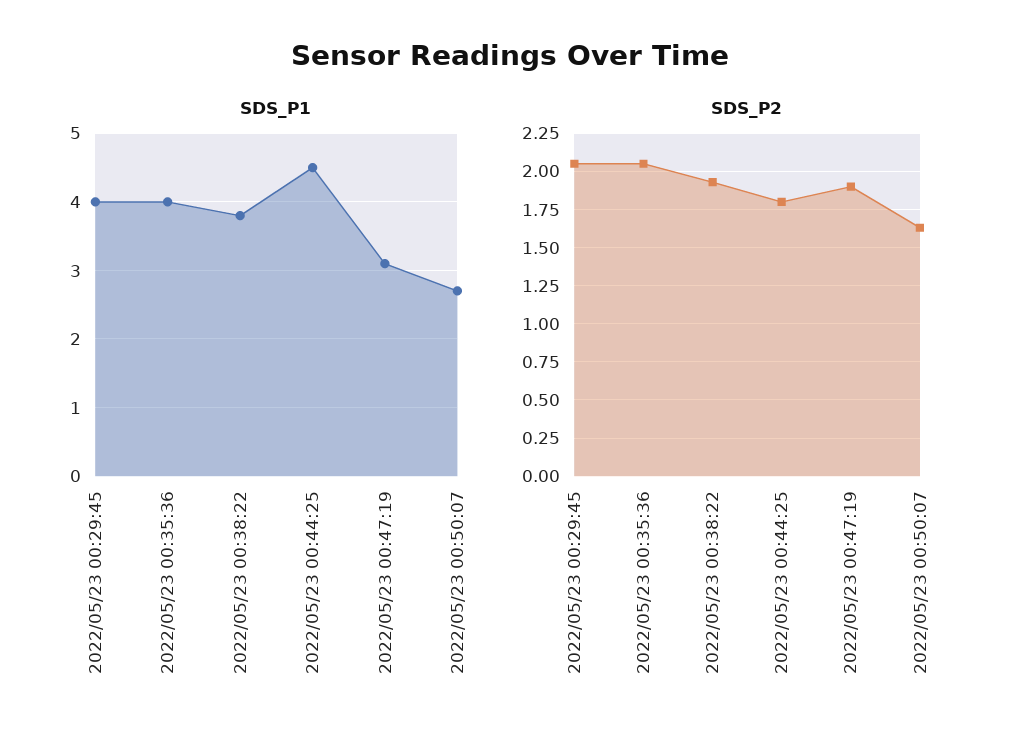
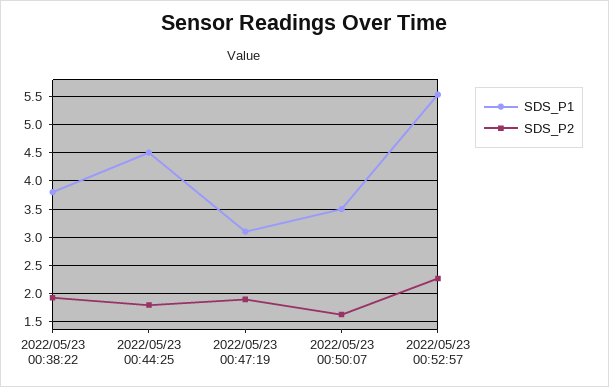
SDS_P1, 2022/05/23 00:29:45: 4 -> none
SDS_P1, 2022/05/23 00:35:36: 4 -> none
SDS_P1, 2022/05/23 00:50:07: 2.7 -> 3.5
SDS_P2, 2022/05/23 00:29:45: 2.05 -> none
SDS_P2, 2022/05/23 00:35:36: 2.05 -> none
SDS_P1, 2022/05/23 00:52:57: none -> 5.5
SDS_P2, 2022/05/23 00:52:57: none -> 2.25

